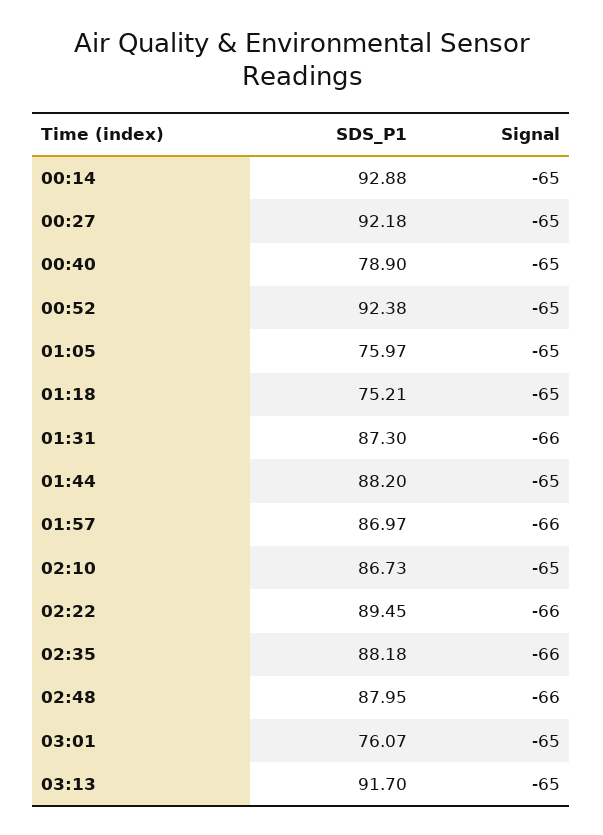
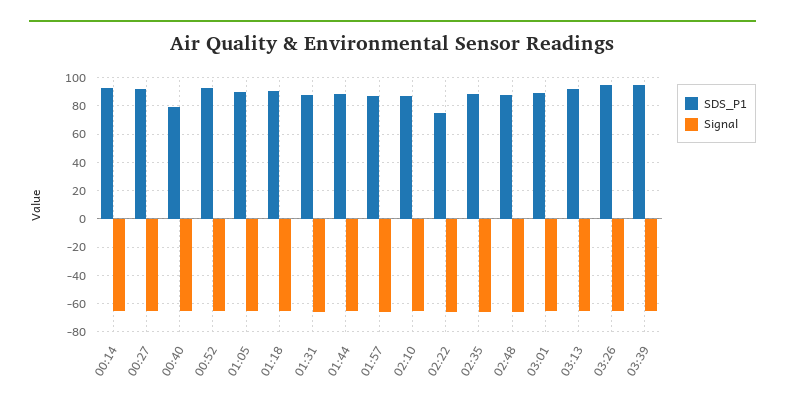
SDS_P1, 01:05: 75.97 -> 90
SDS_P1, 01:18: 75.21 -> 90
SDS_P1, 02:22: 89.45 -> 75
SDS_P1, 03:01: 76.07 -> 90
SDS_P1, 03:26: none -> 95
Signal, 03:26: none -> -65
SDS_P1, 03:39: none -> 95
Signal, 03:39: none -> -65

